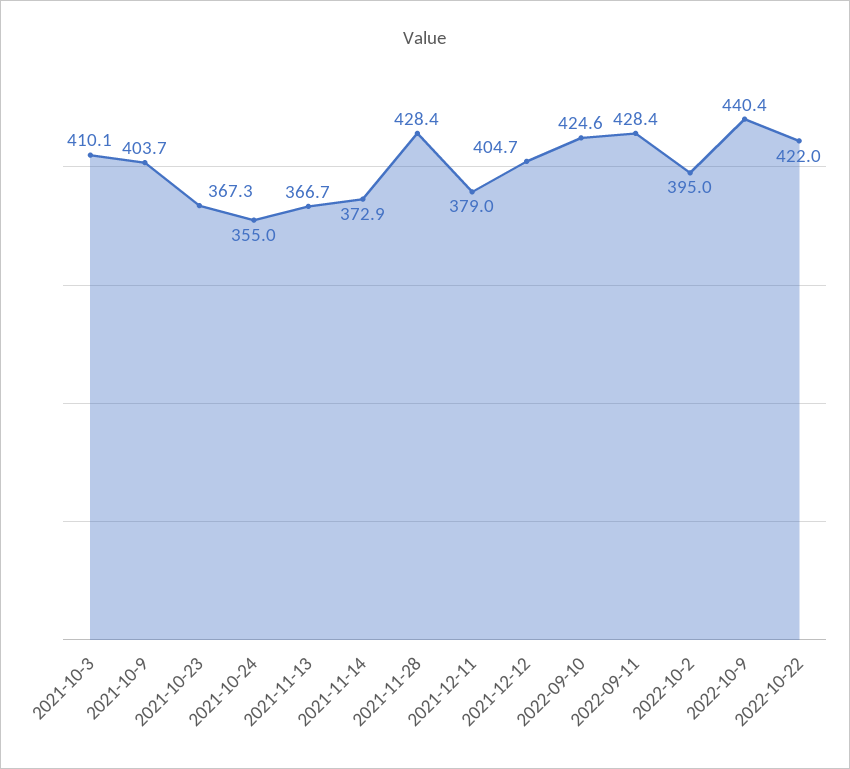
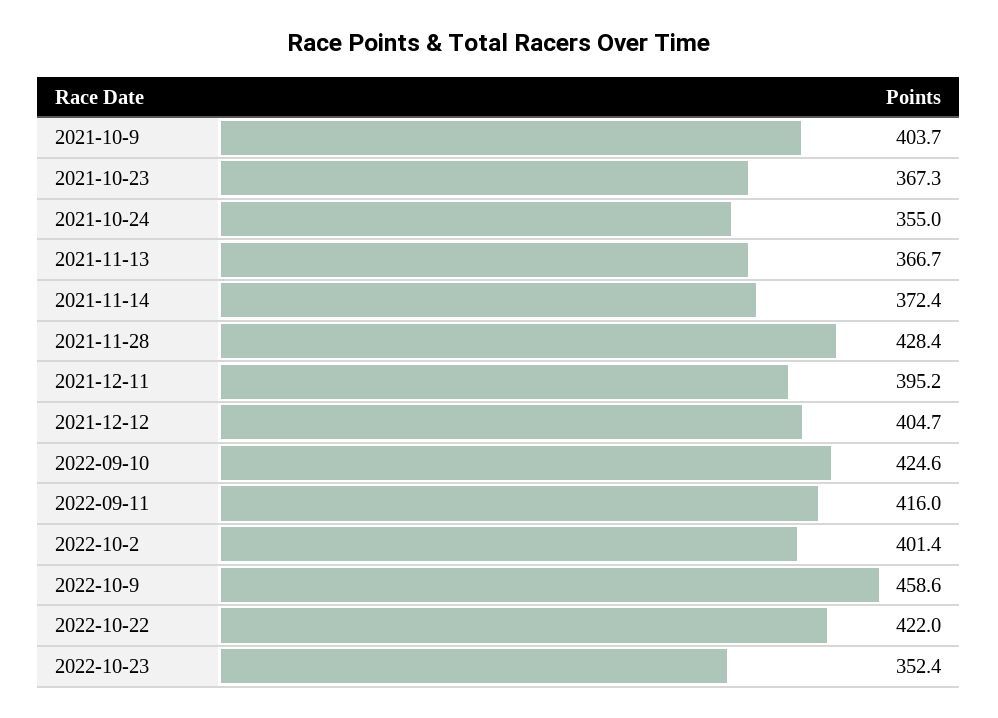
2021-10-3: 410.1 -> none
2021-11-14: 372.9 -> 372.4
2021-12-11: 379 -> 395.2
2022-09-11: 428.4 -> 416
2022-10-2: 395 -> 401.4
2022-10-9: 440.4 -> 458.6
2022-10-23: none -> 352.4

